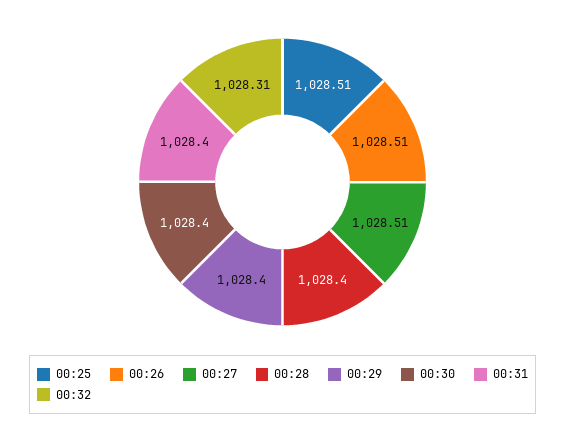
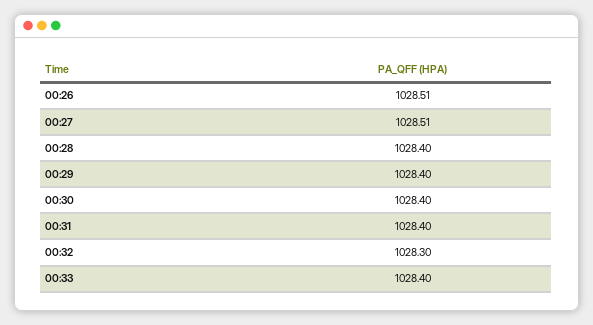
00:25: 1028.51 -> none
00:32: 1028.31 -> 1028.3
00:33: none -> 1028.4

